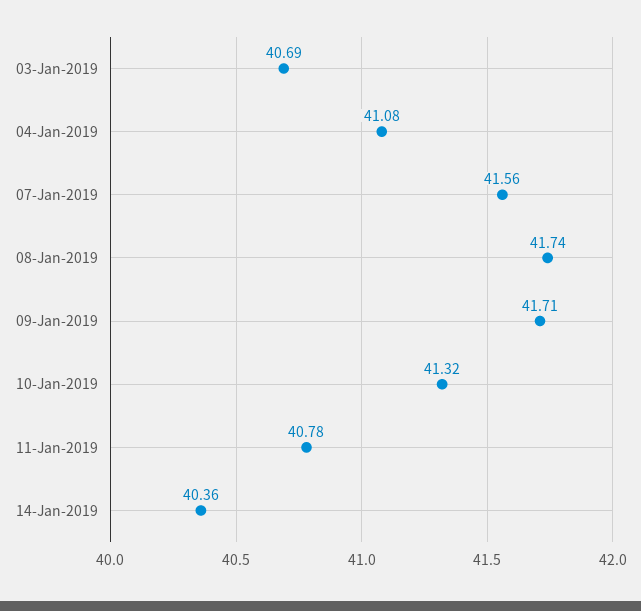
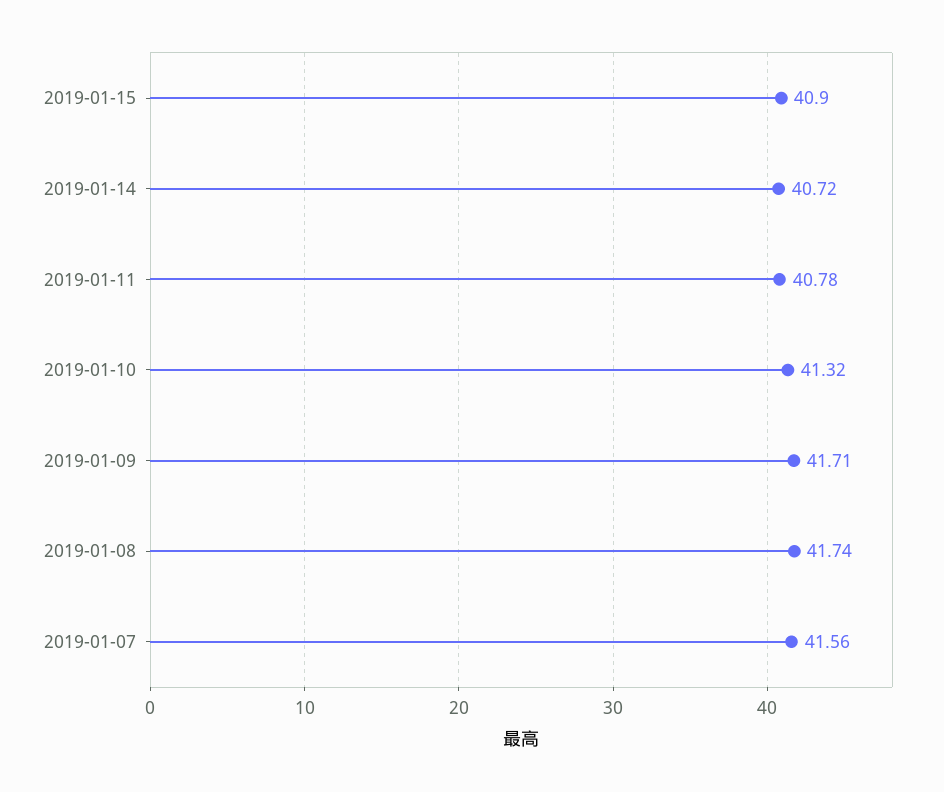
03-Jan-2019: 40.69 -> none
04-Jan-2019: 41.08 -> none
14-Jan-2019: 40.36 -> 40.72
2019-01-15: none -> 40.9

